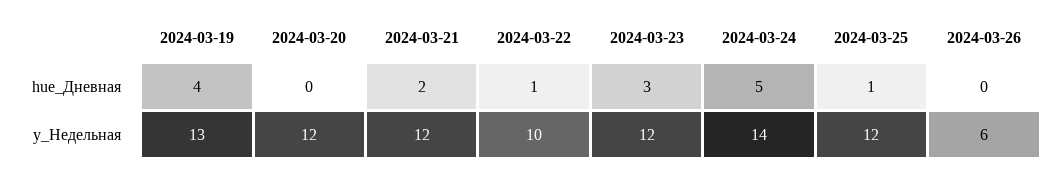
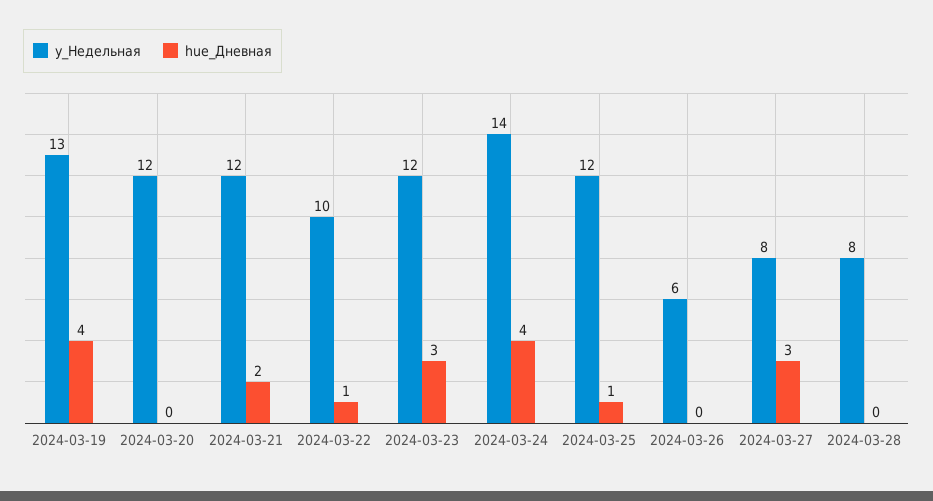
hue_Дневная, 2024-03-24: 5 -> 4
y_Недельная, 2024-03-27: none -> 8
hue_Дневная, 2024-03-27: none -> 3
y_Недельная, 2024-03-28: none -> 8
hue_Дневная, 2024-03-28: none -> 0

